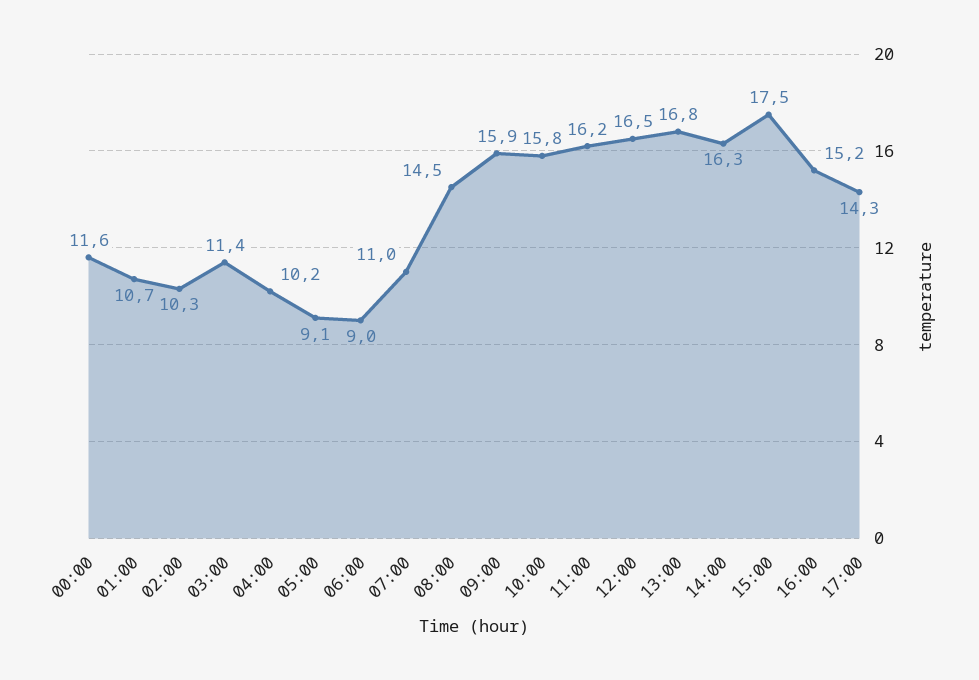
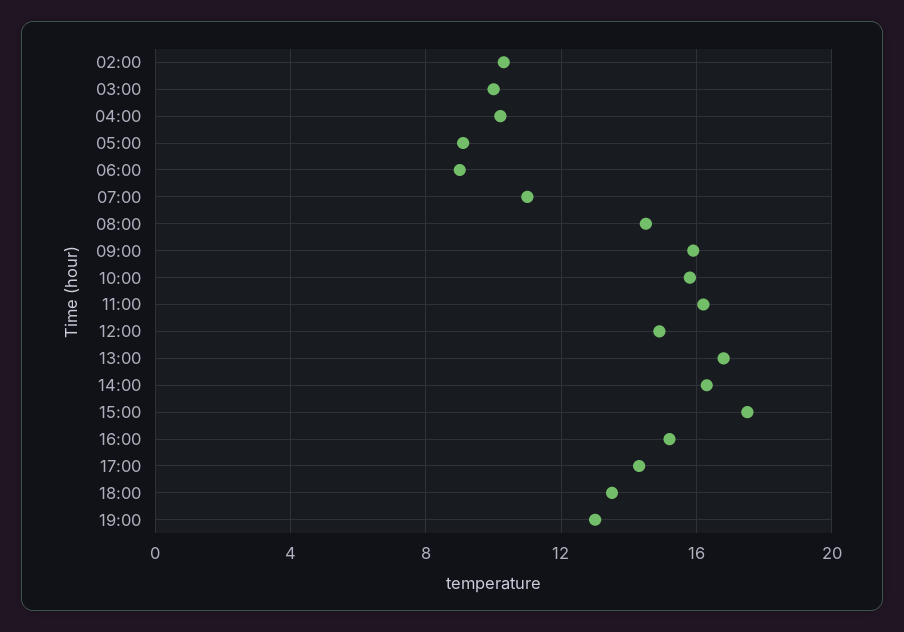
00:00: 11.6 -> none
01:00: 10.7 -> none
03:00: 11.4 -> 10
12:00: 16.5 -> 15
18:00: none -> 13.5
19:00: none -> 13

